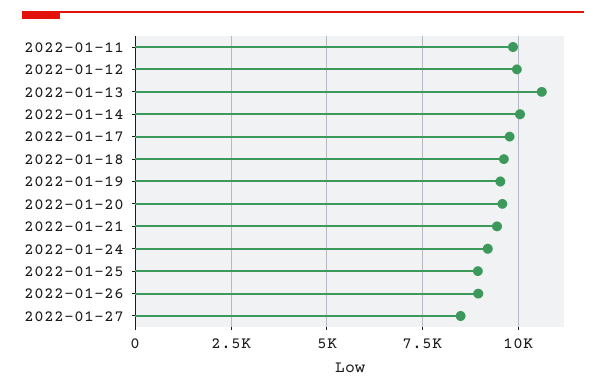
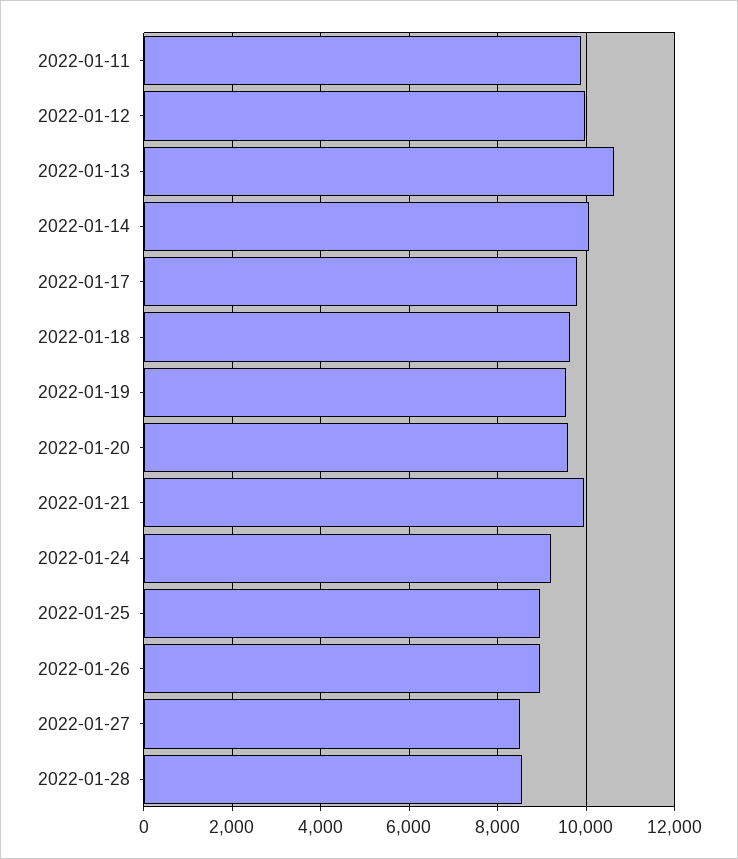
2022-01-21: 9500 -> 10000
2022-01-28: none -> 8600

